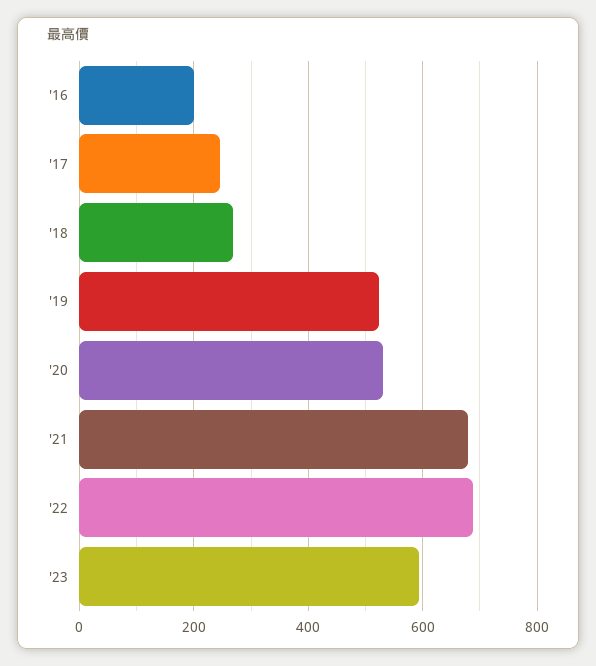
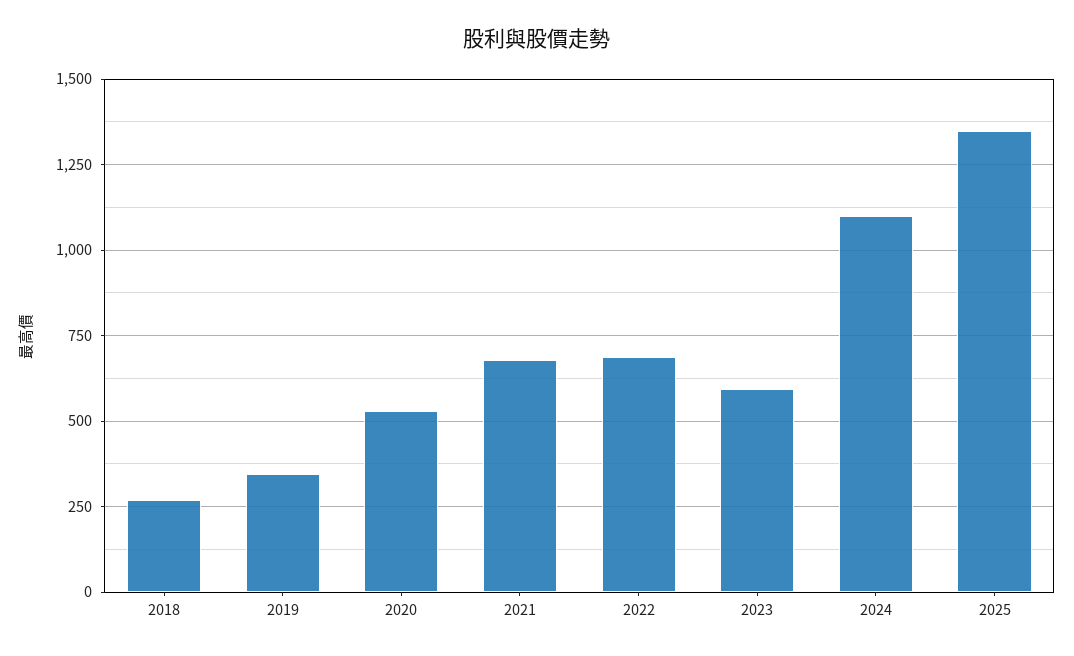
'16: 200 -> none
'17: 240 -> none
'19: 520 -> 350
2024: none -> 1100
2025: none -> 1350

